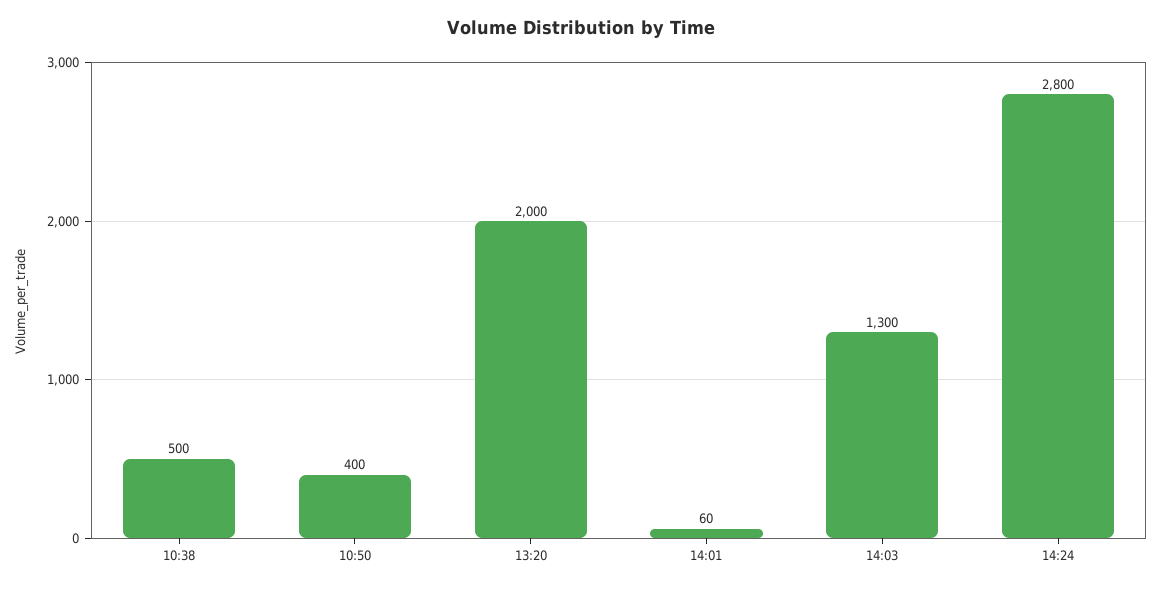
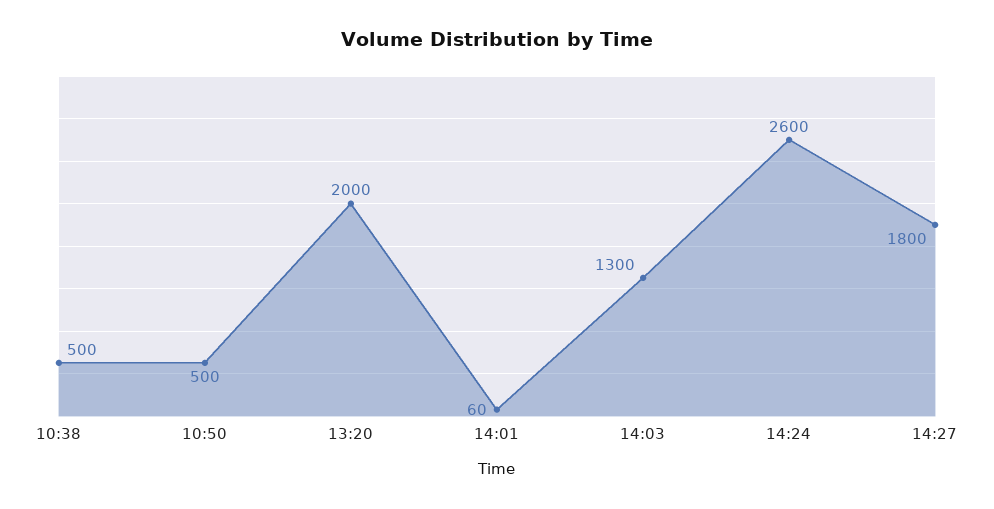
10:50: 400 -> 500
14:24: 2800 -> 2600
14:27: none -> 1800

